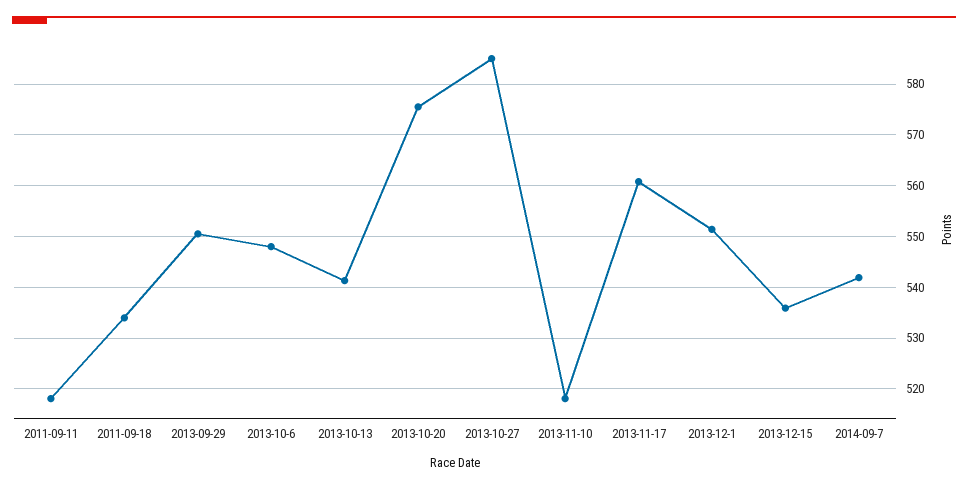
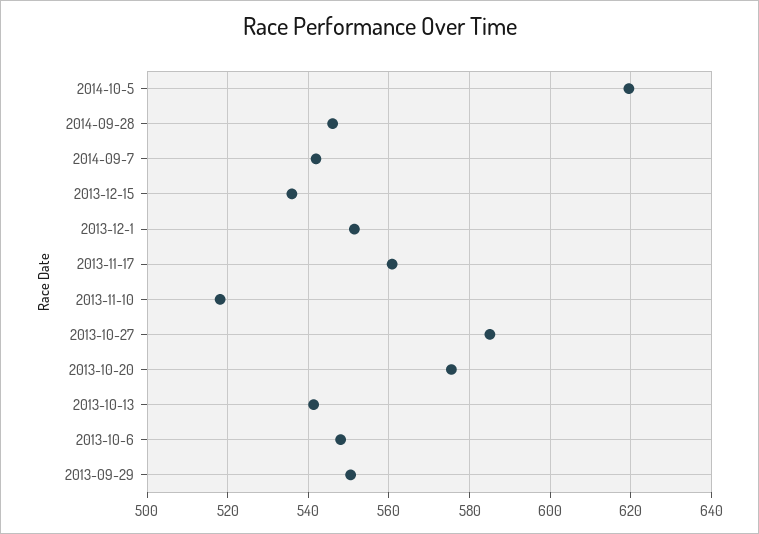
2011-09-11: 518 -> none
2011-09-18: 534 -> none
2014-10-5: none -> 620
2014-09-28: none -> 546

